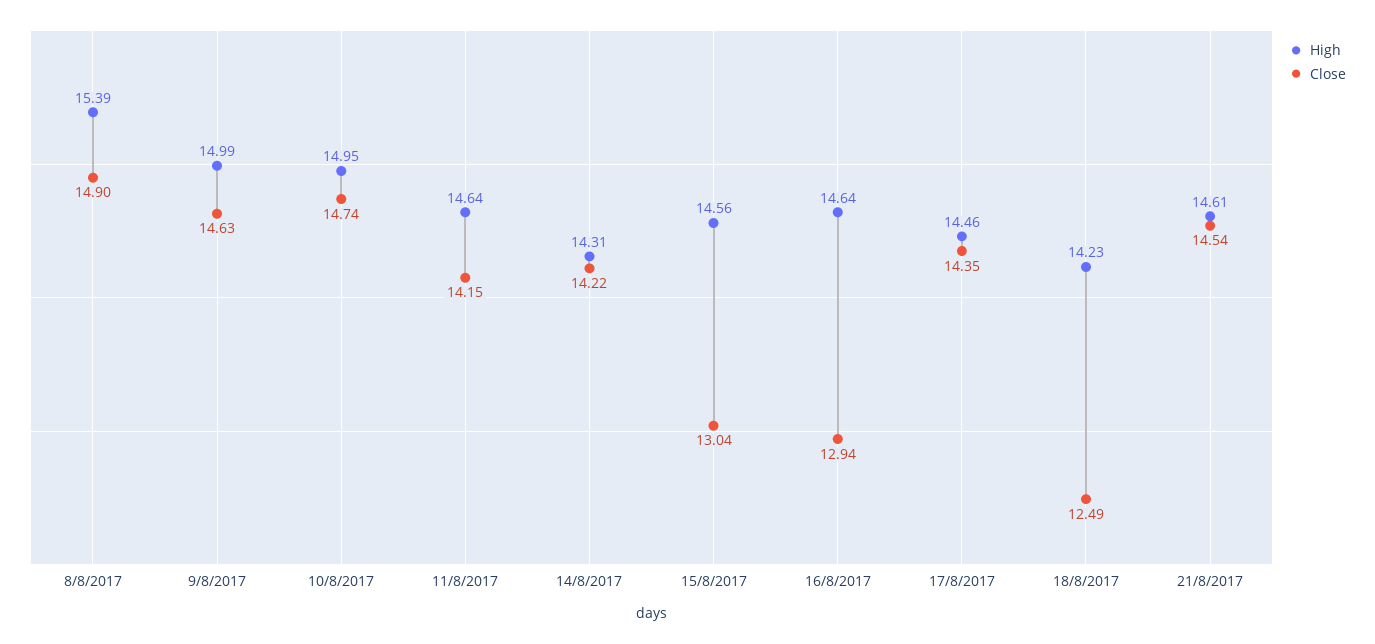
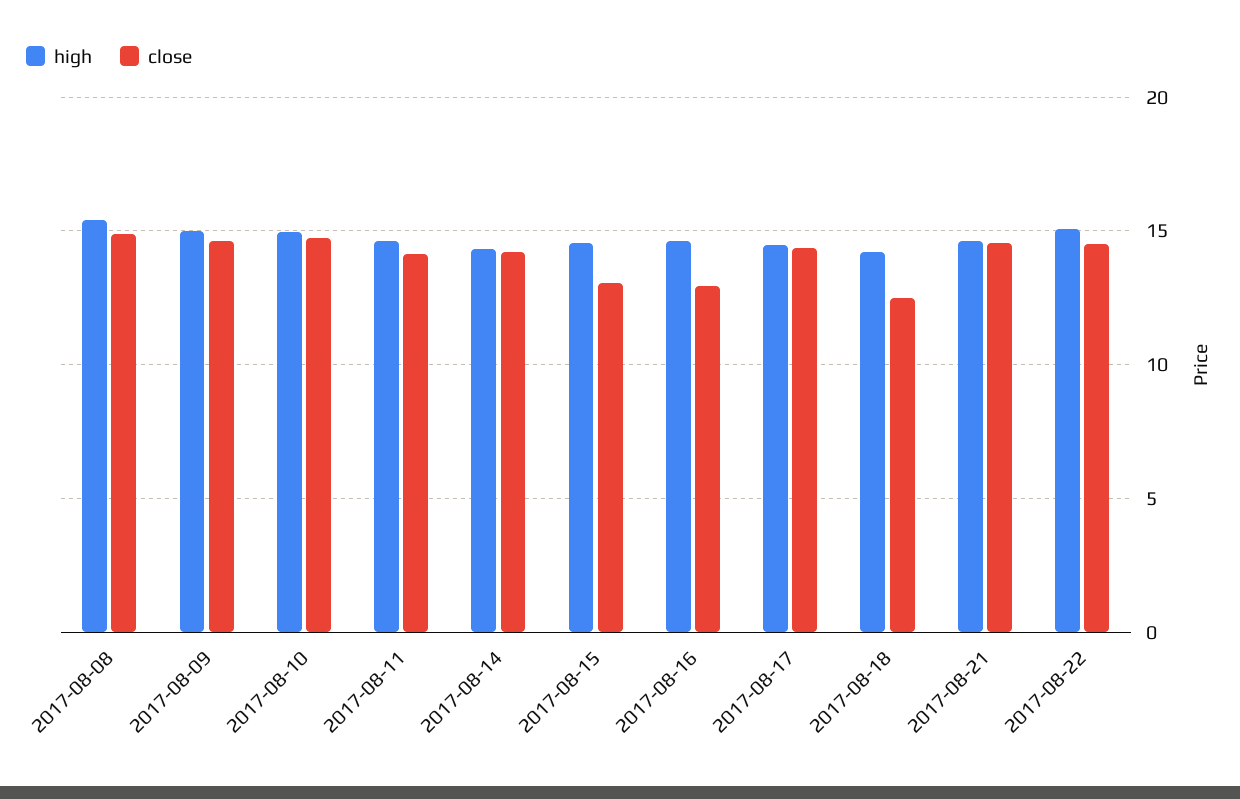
High, 2017-08-22: none -> 15
Close, 2017-08-22: none -> 14.5

